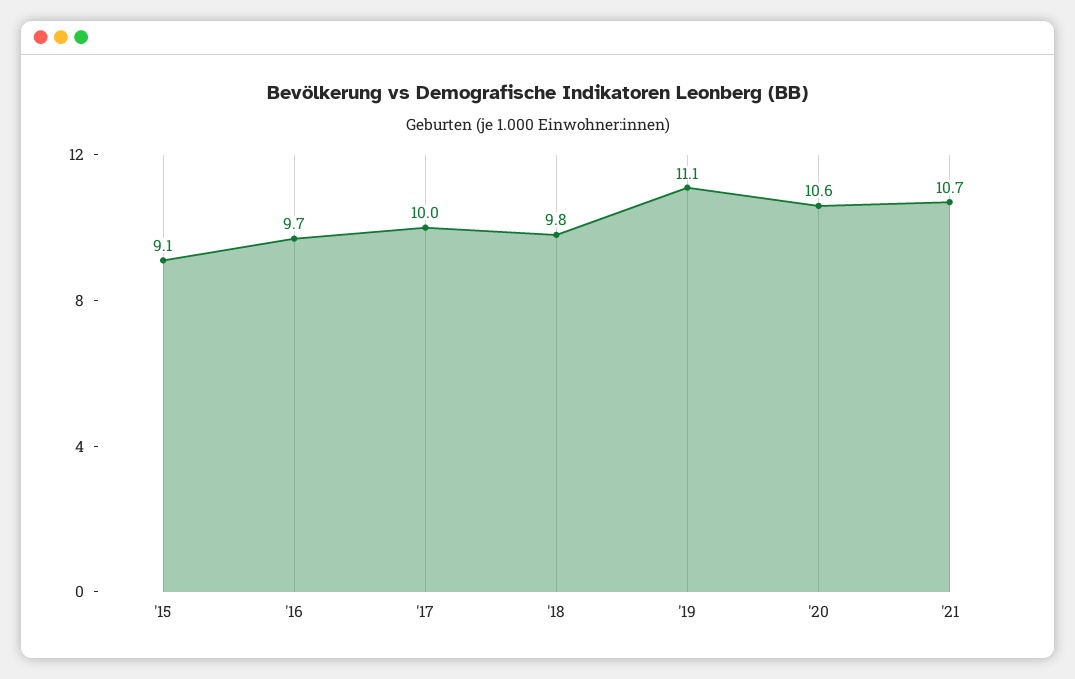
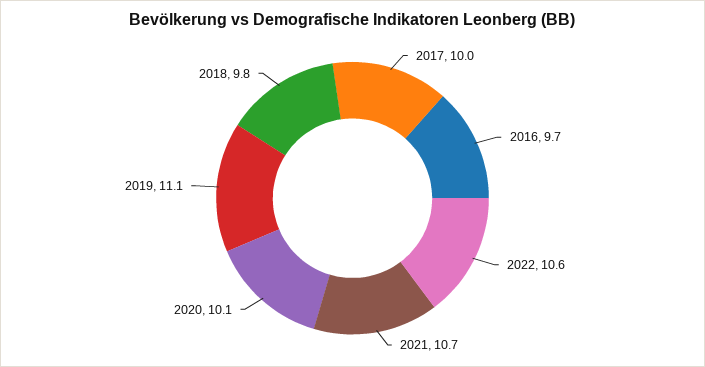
'15: 9.1 -> none
'20: 10.6 -> 10.1
2022: none -> 10.6

